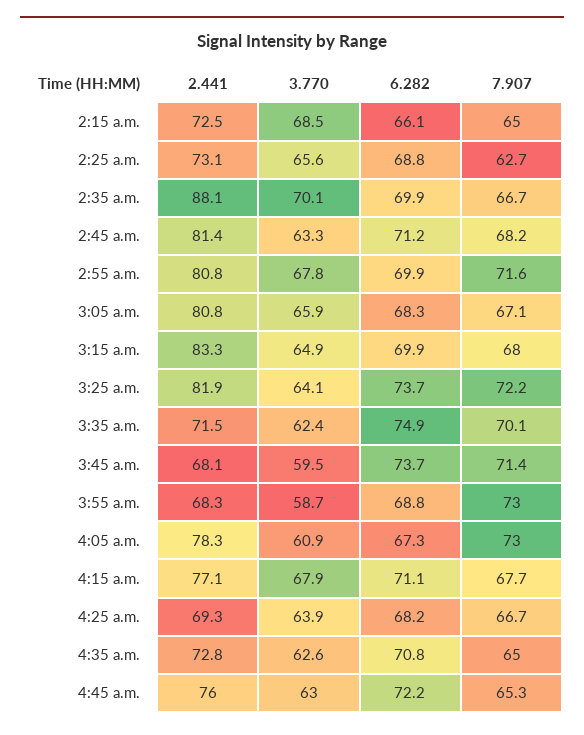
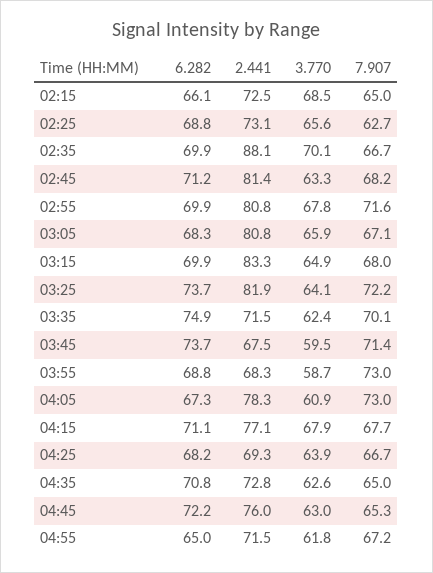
2.441, 3:45 a.m.: 68.1 -> 67.5
6.282, 04:55: none -> 65
2.441, 04:55: none -> 71.5
3.770, 04:55: none -> 61.8
7.907, 04:55: none -> 67.2

